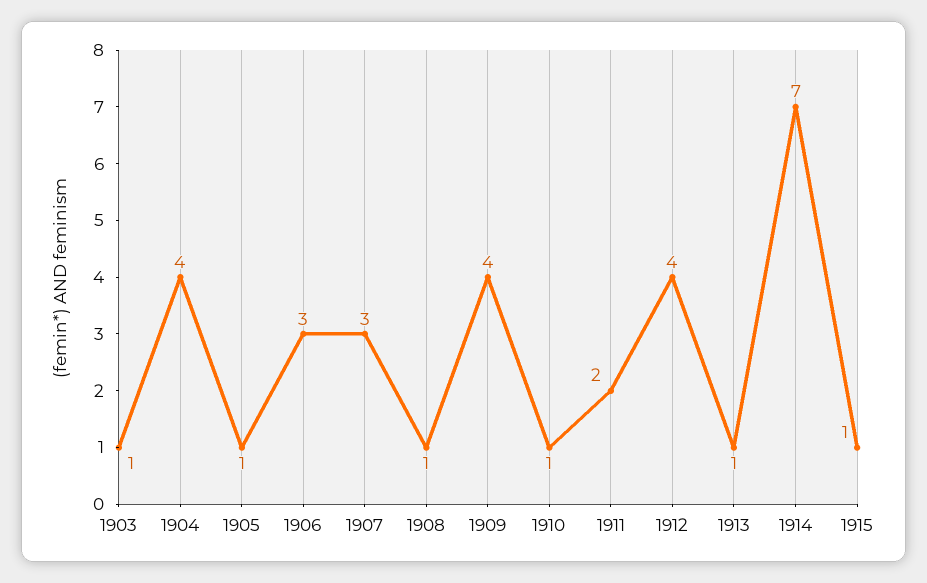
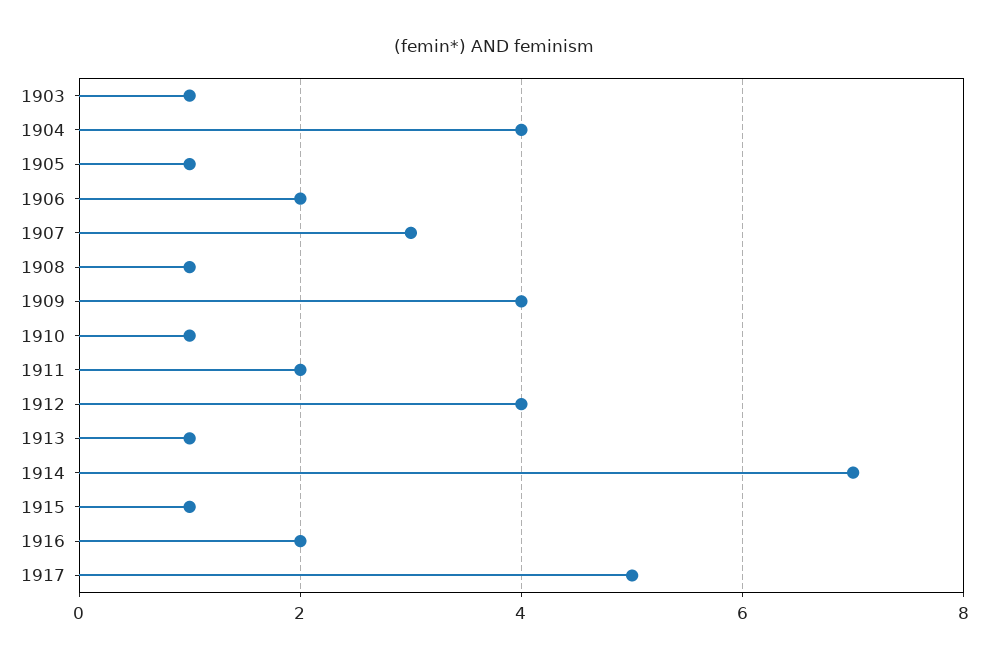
1906: 3 -> 2
1916: none -> 2
1917: none -> 5

